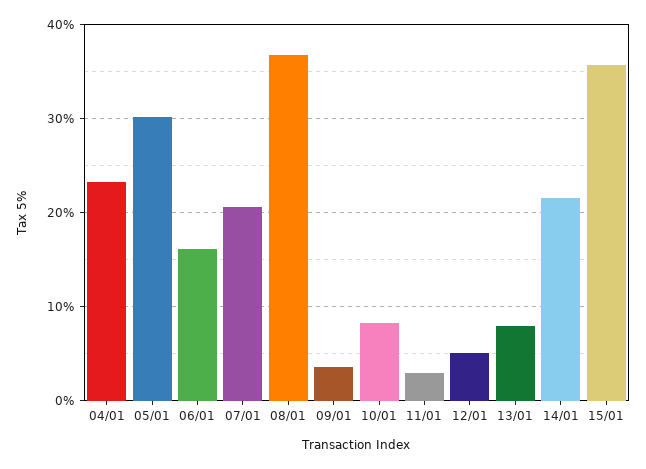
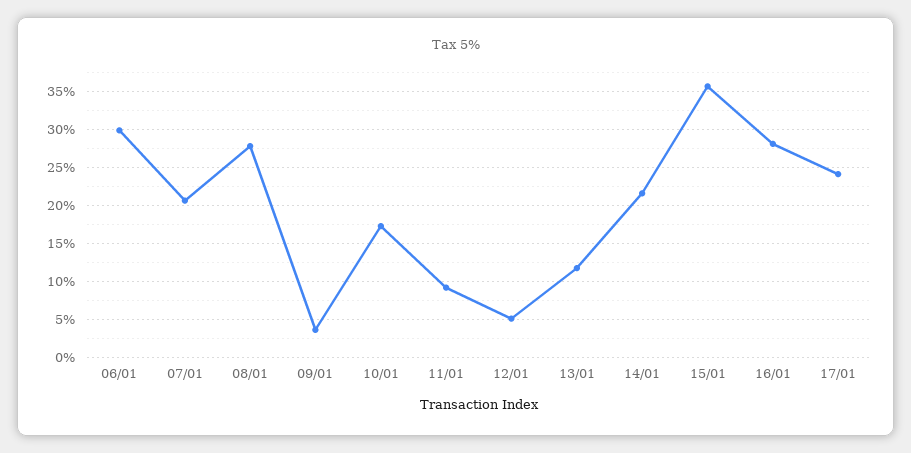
04/01: 23 -> none
05/01: 30 -> none
06/01: 16 -> 30
08/01: 37 -> 28
10/01: 8 -> 17
11/01: 3 -> 9
13/01: 8 -> 12
16/01: none -> 28
17/01: none -> 24

